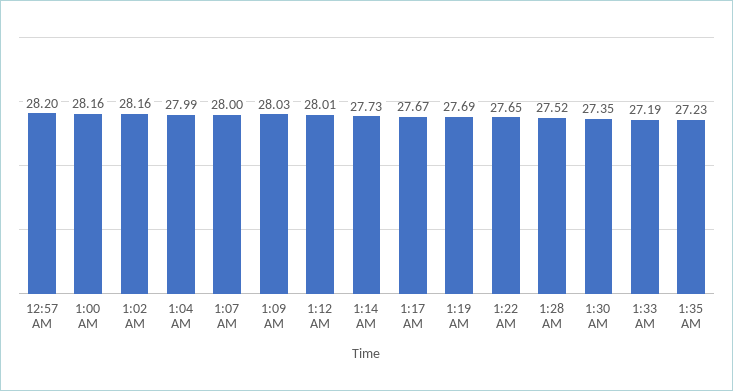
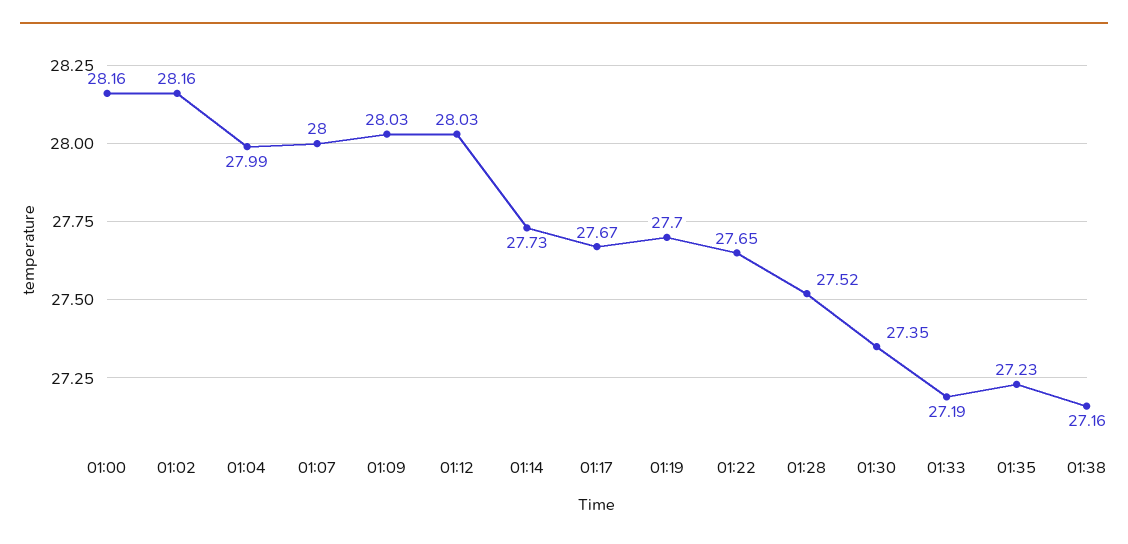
12:57 AM: 28.2 -> none
1:12 AM: 28.01 -> 28.03
1:19 AM: 27.69 -> 27.7
01:38: none -> 27.16

